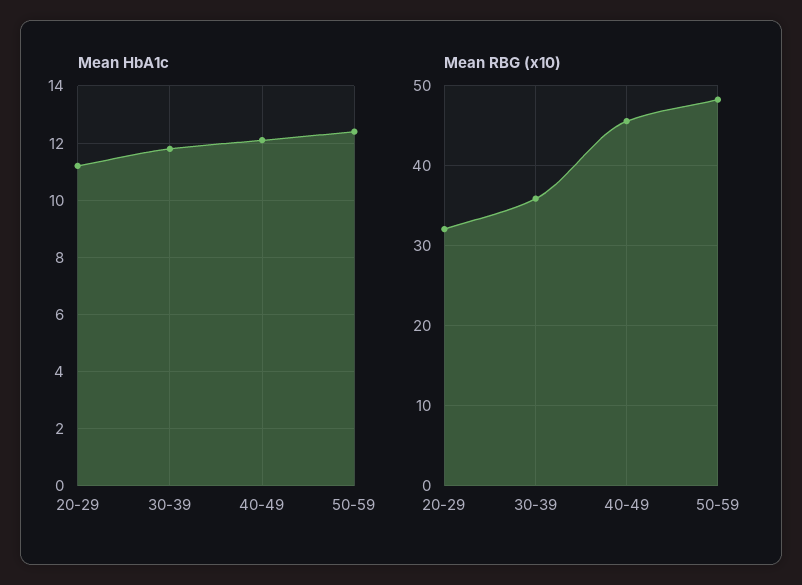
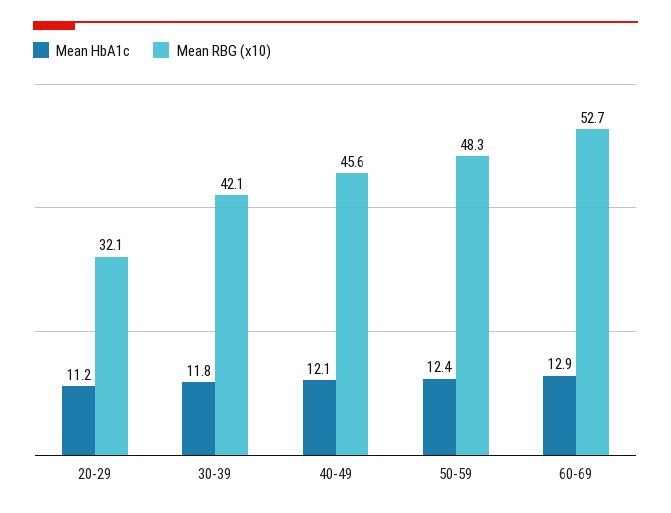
Mean RBG (x10), 30-39: 36 -> 42.1
Mean HbA1c, 60-69: none -> 12.9
Mean RBG (x10), 60-69: none -> 52.7

